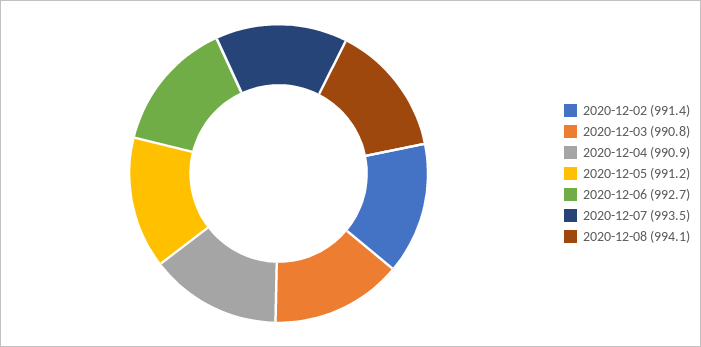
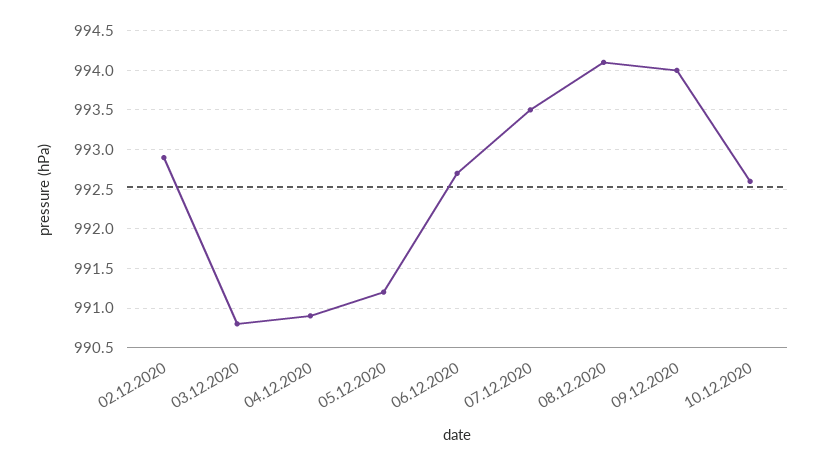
2020-12-02: 991.4 -> 992.9
09.12.2020: none -> 994
10.12.2020: none -> 992.6

